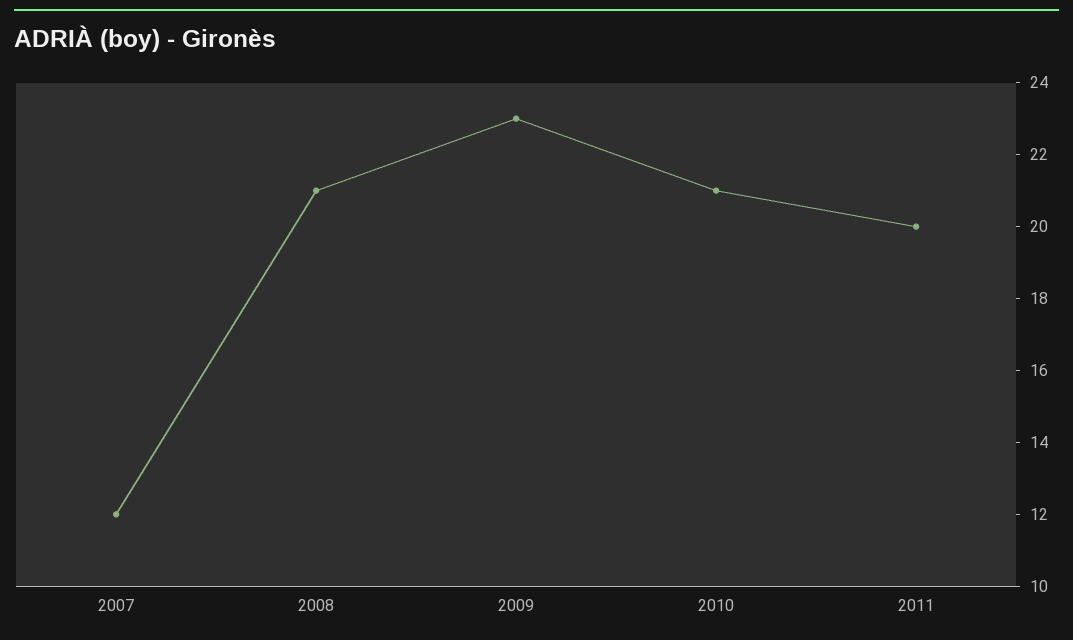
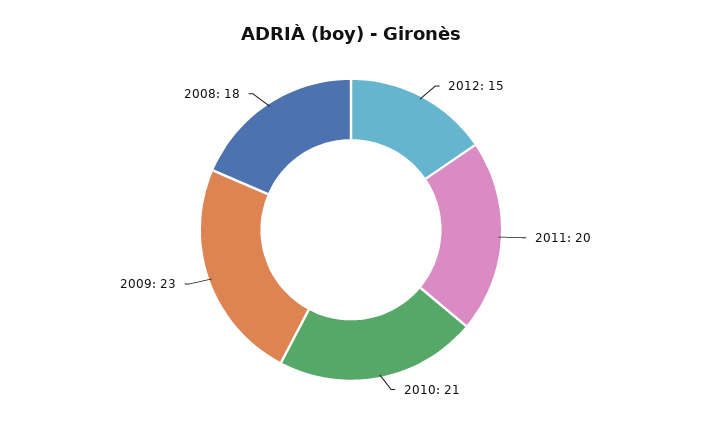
2007: 12 -> none
2008: 21 -> 18
2012: none -> 15

